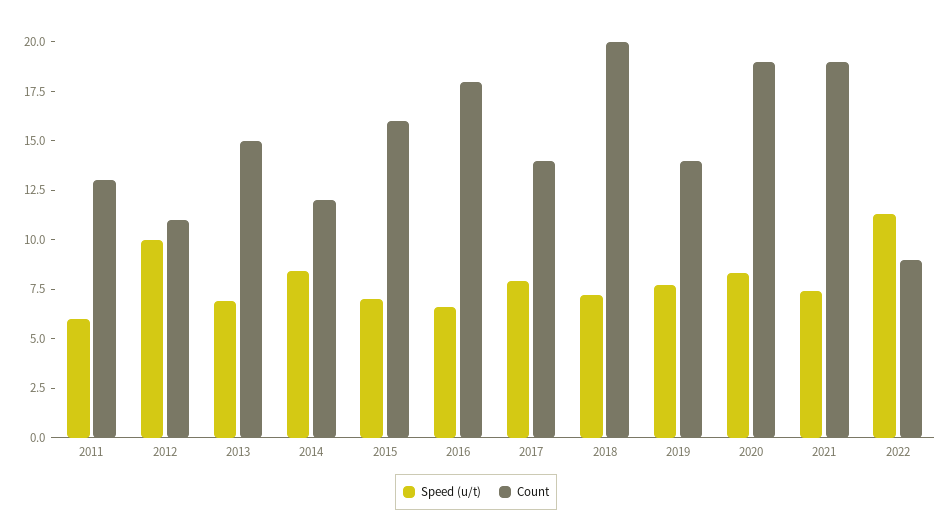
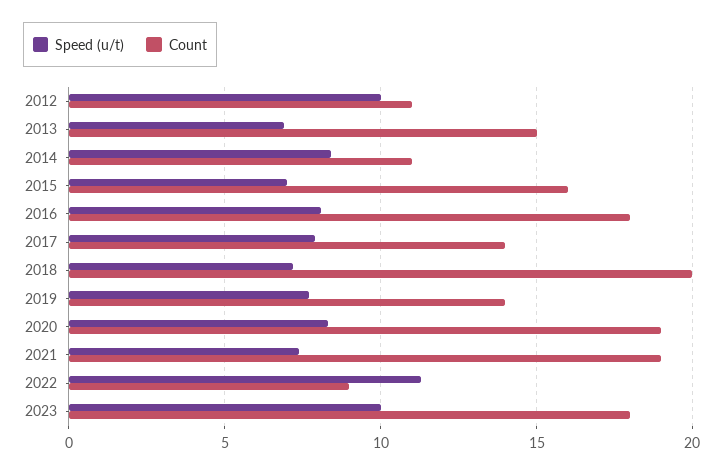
Speed (u/t), 2011: 6 -> none
Count, 2011: 13 -> none
Count, 2014: 12 -> 11
Speed (u/t), 2016: 6.5 -> 8
Speed (u/t), 2023: none -> 10
Count, 2023: none -> 18

